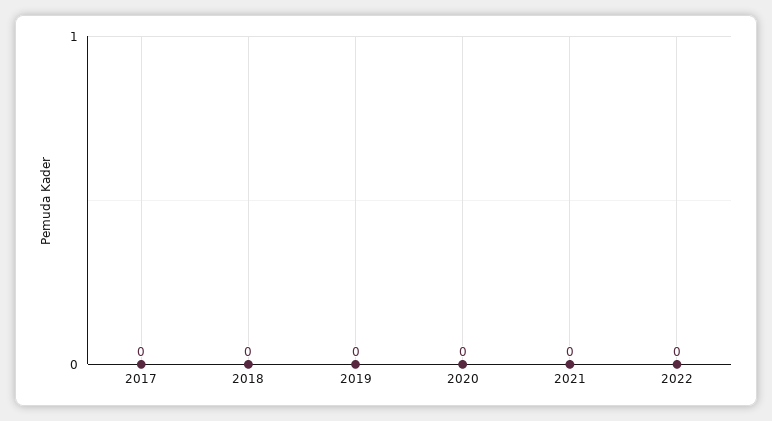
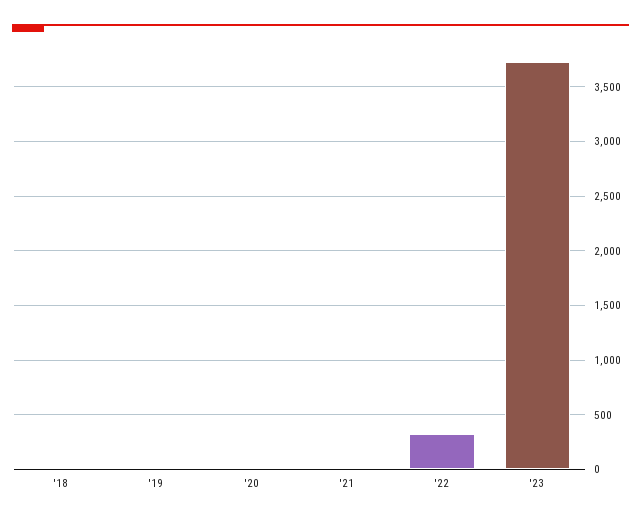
2017: 0 -> none
2022: 0 -> 300
'23: none -> 3700

